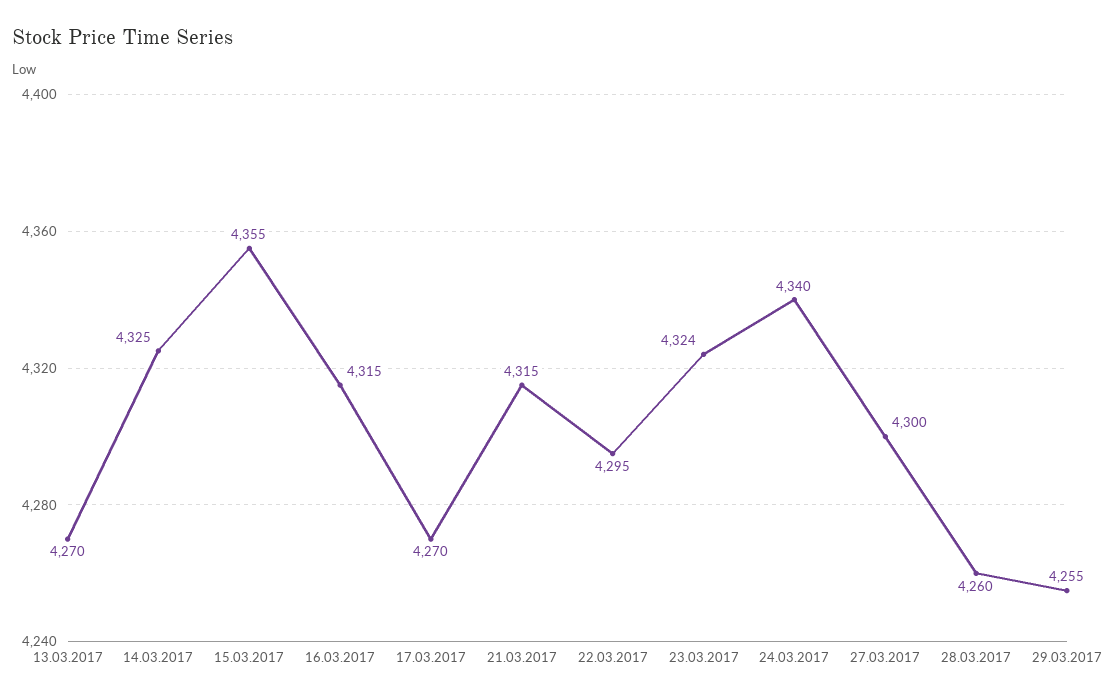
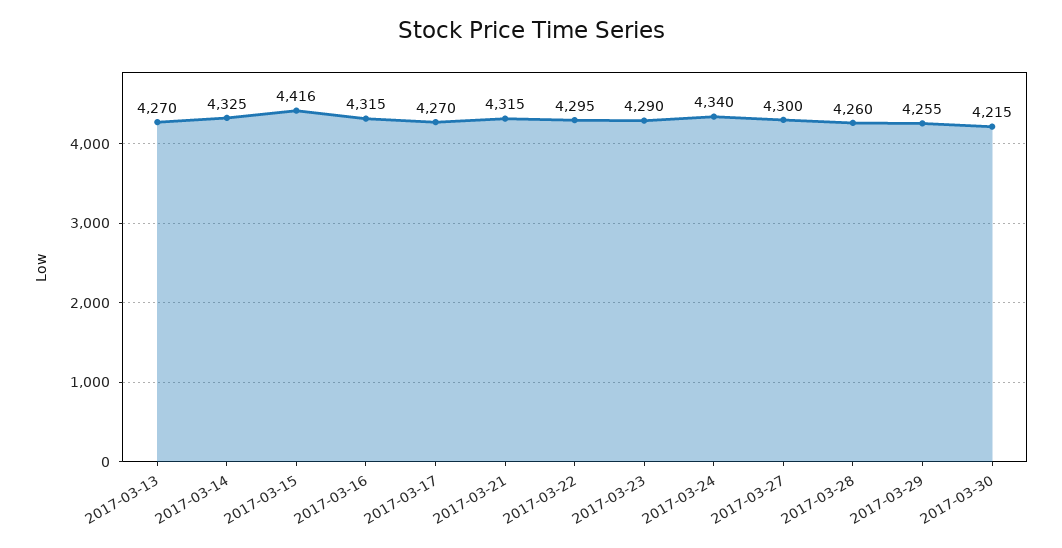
15.03.2017: 4355 -> 4416
23.03.2017: 4324 -> 4290
2017-03-30: none -> 4215

